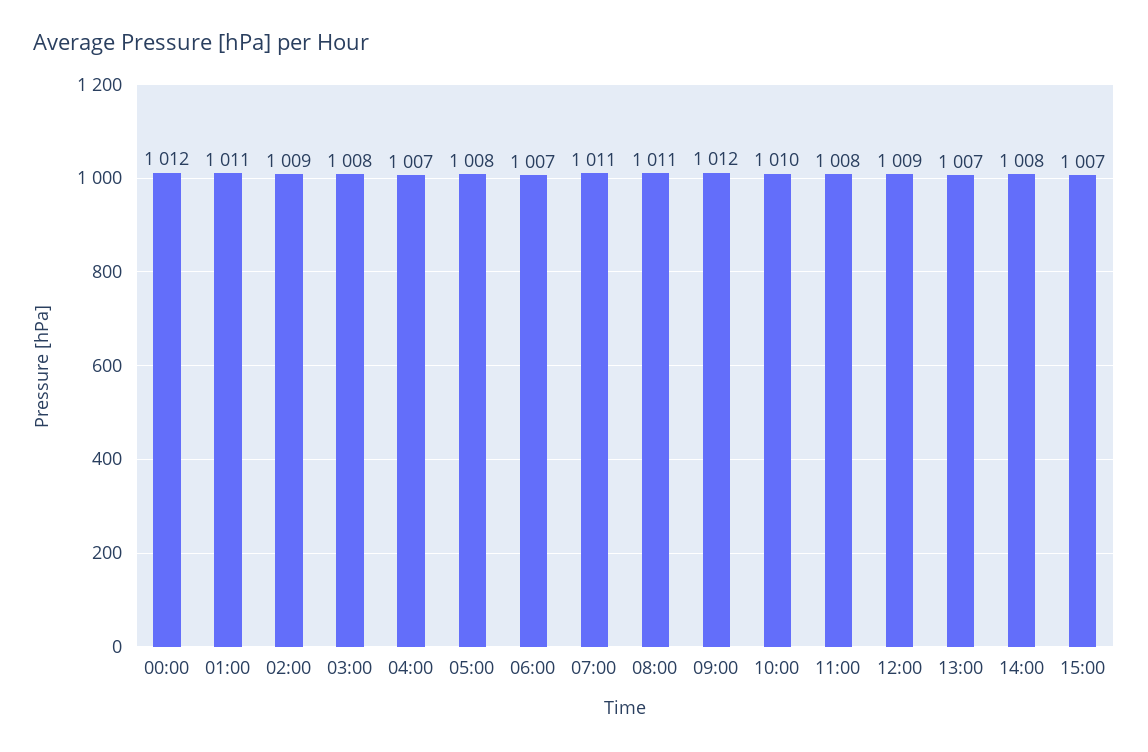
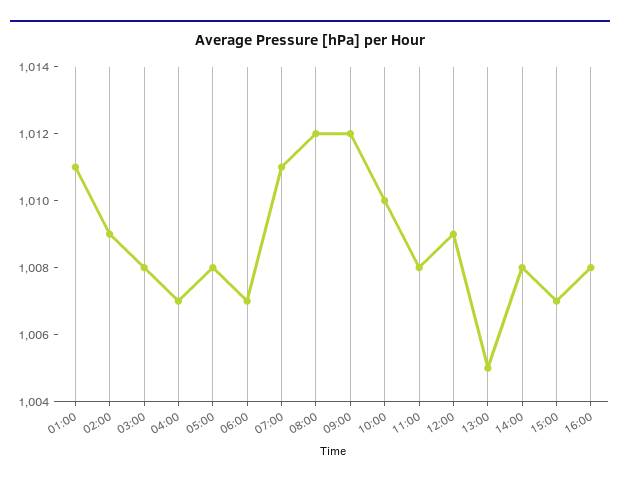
00:00: 1012 -> none
08:00: 1011 -> 1012
13:00: 1007 -> 1005
16:00: none -> 1008

